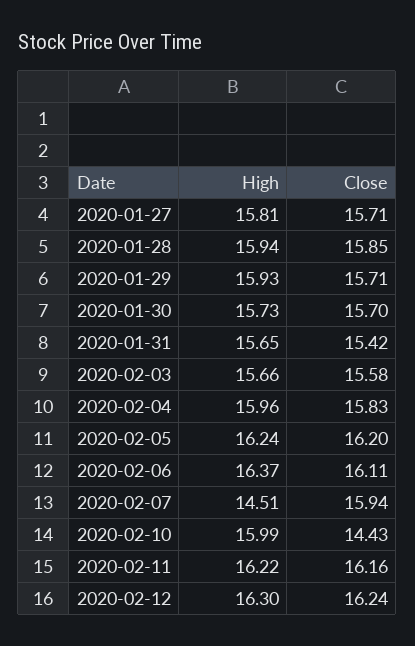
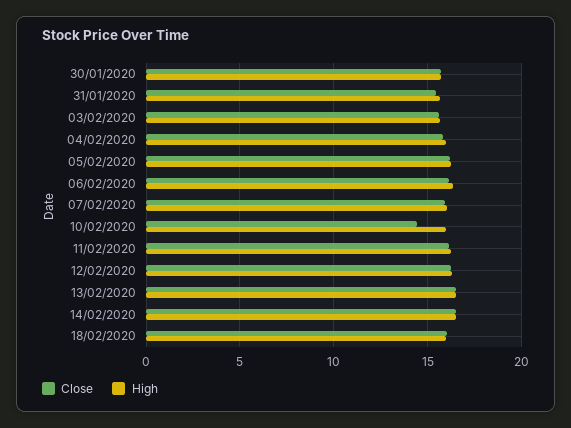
High, 2020-01-27: 15.81 -> none
Close, 2020-01-27: 15.71 -> none
High, 2020-01-28: 15.94 -> none
Close, 2020-01-28: 15.85 -> none
High, 2020-01-29: 15.93 -> none
Close, 2020-01-29: 15.71 -> none
High, 2020-02-07: 14.51 -> 16
Close, 13/02/2020: none -> 16.5
High, 13/02/2020: none -> 16.5
Close, 14/02/2020: none -> 16.5
High, 14/02/2020: none -> 16.5
Close, 18/02/2020: none -> 16
High, 18/02/2020: none -> 16

